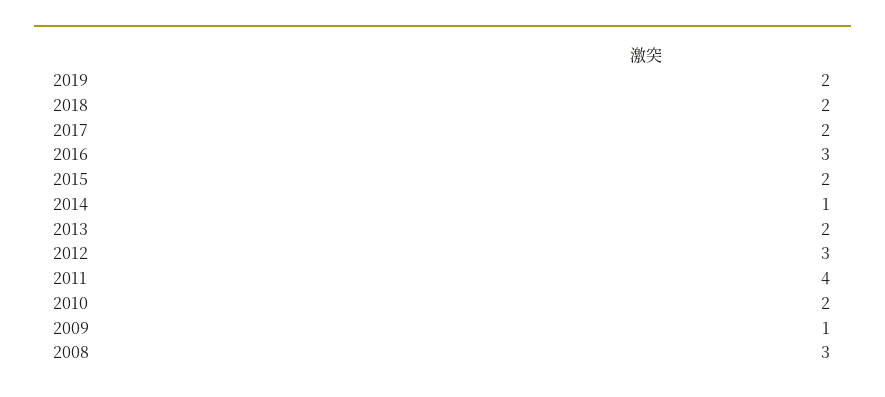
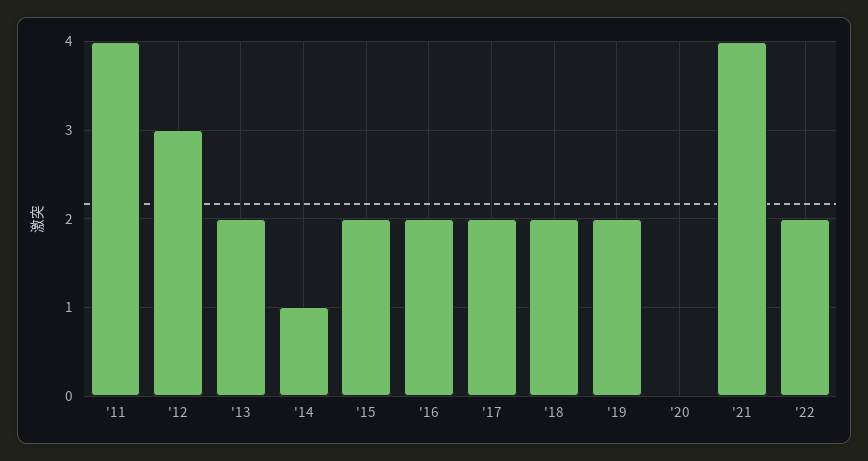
2016: 3 -> 2
2010: 2 -> none
2009: 1 -> none
2008: 3 -> none
'20: none -> 0
'21: none -> 4
'22: none -> 2

